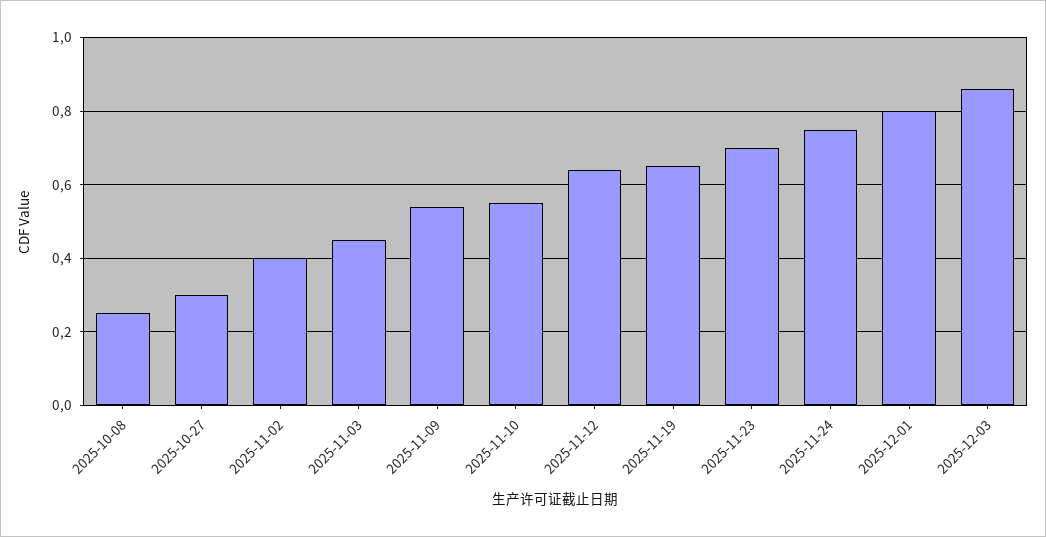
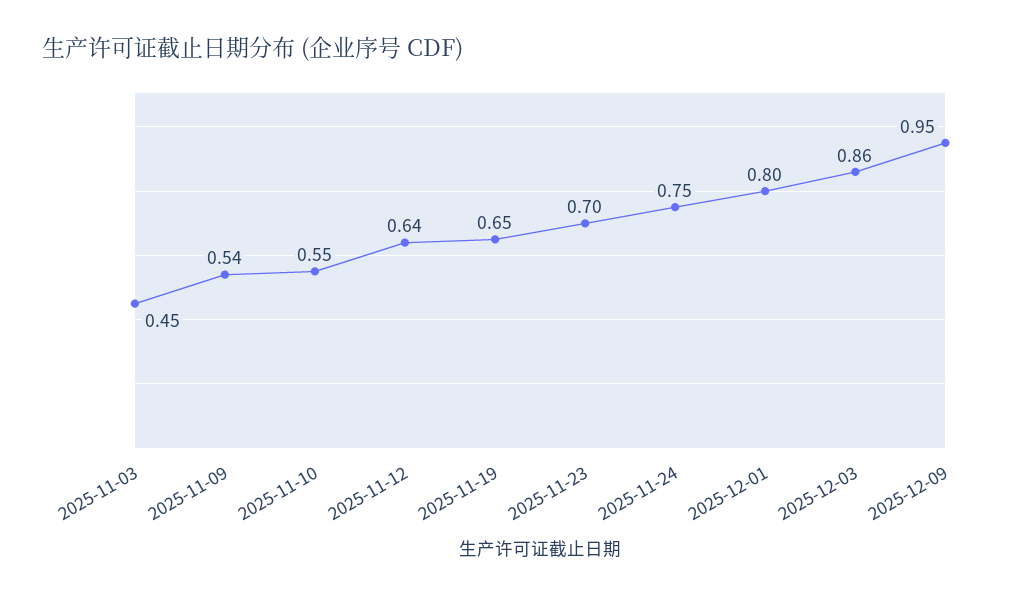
2025-10-08: 0.25 -> none
2025-10-27: 0.3 -> none
2025-11-02: 0.4 -> none
2025-12-09: none -> 0.95

